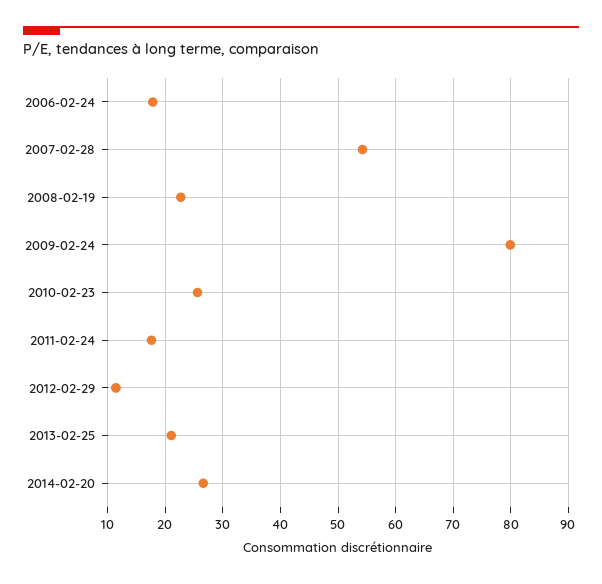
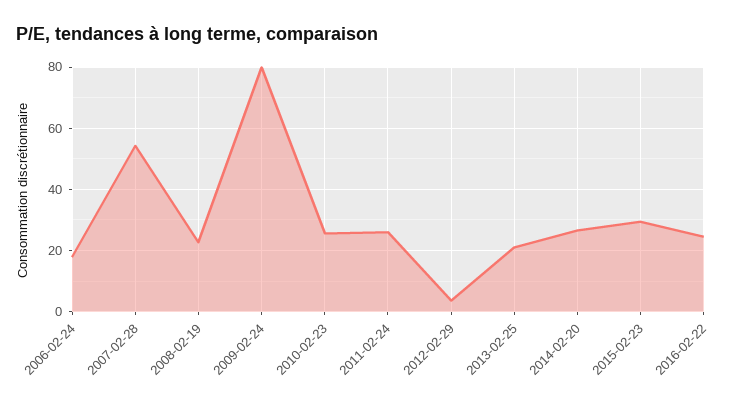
2011-02-24: 18 -> 26
2012-02-29: 12 -> 4
2015-02-23: none -> 30
2016-02-22: none -> 24

